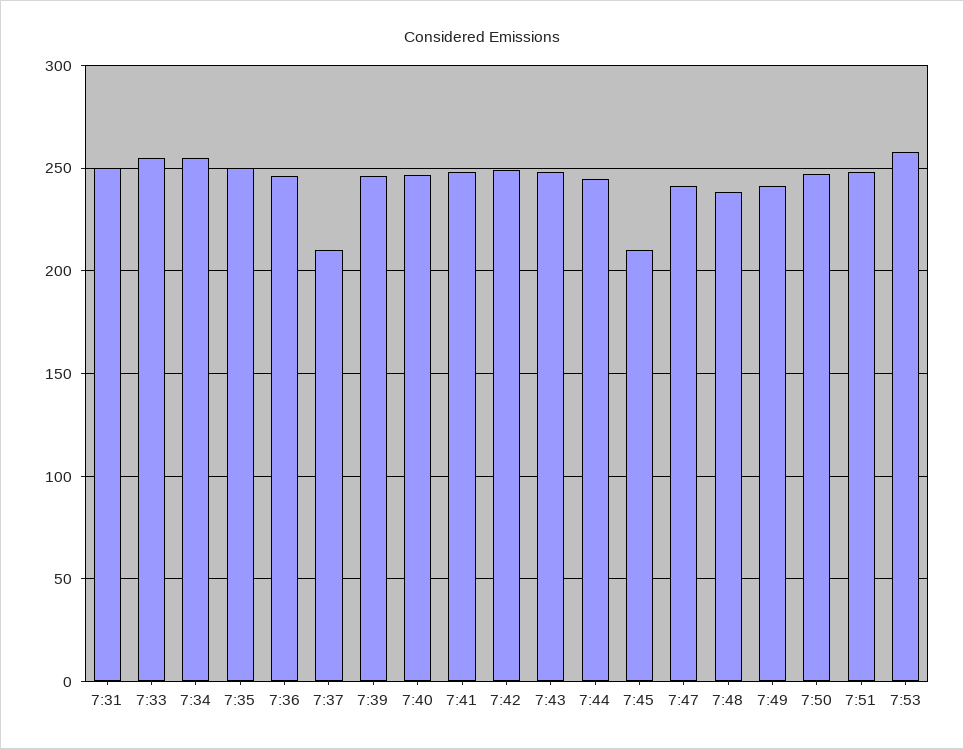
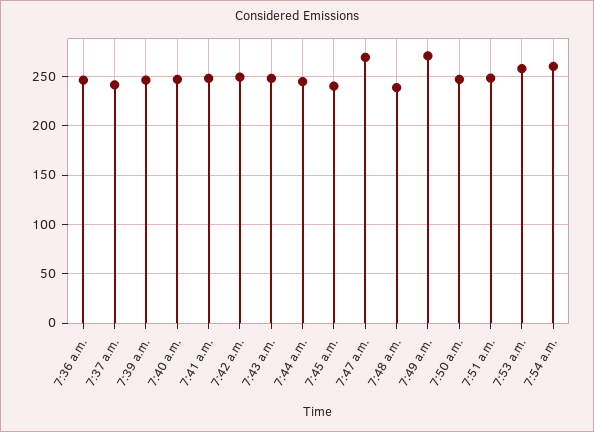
7:31: 250 -> none
7:33: 255 -> none
7:34: 255 -> none
7:35: 250 -> none
7:37: 210 -> 240
7:45: 210 -> 240
7:47: 240 -> 270
7:49: 240 -> 270
7:54 a.m.: none -> 260

